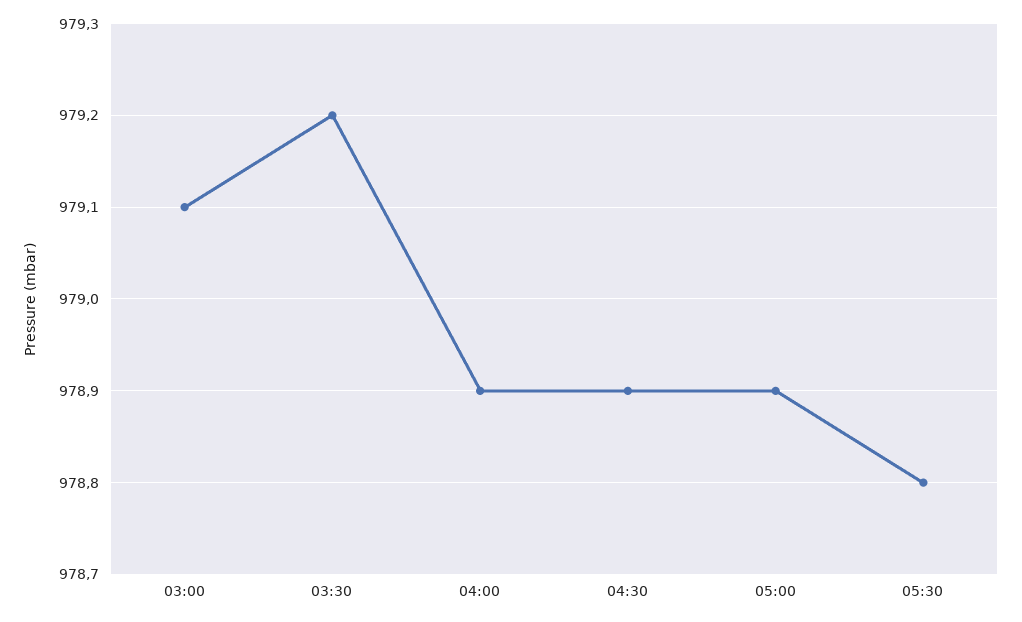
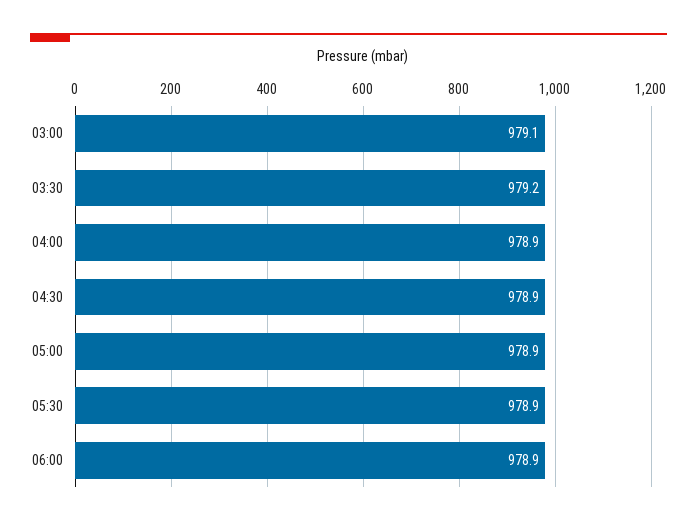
05:30: 978.8 -> 978.9
06:00: none -> 978.9

